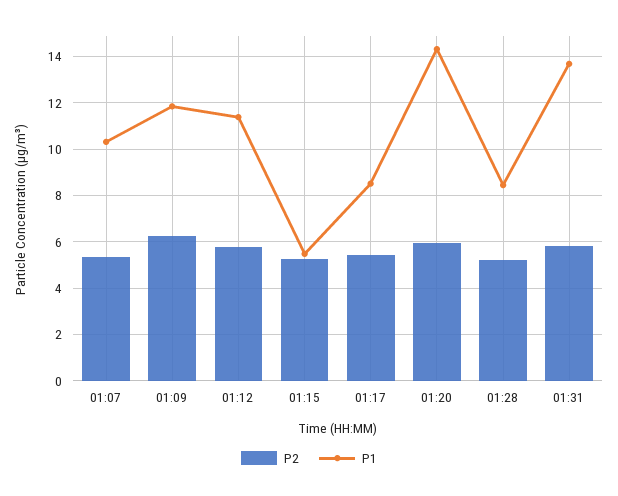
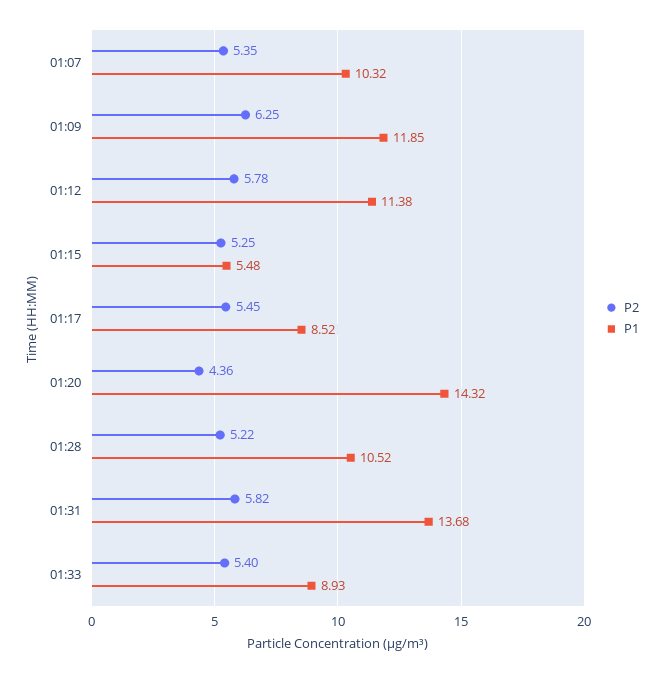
P2, 01:20: 6 -> 4.36
P1, 01:28: 8.5 -> 10.52
P2, 01:33: none -> 5.4
P1, 01:33: none -> 8.93

